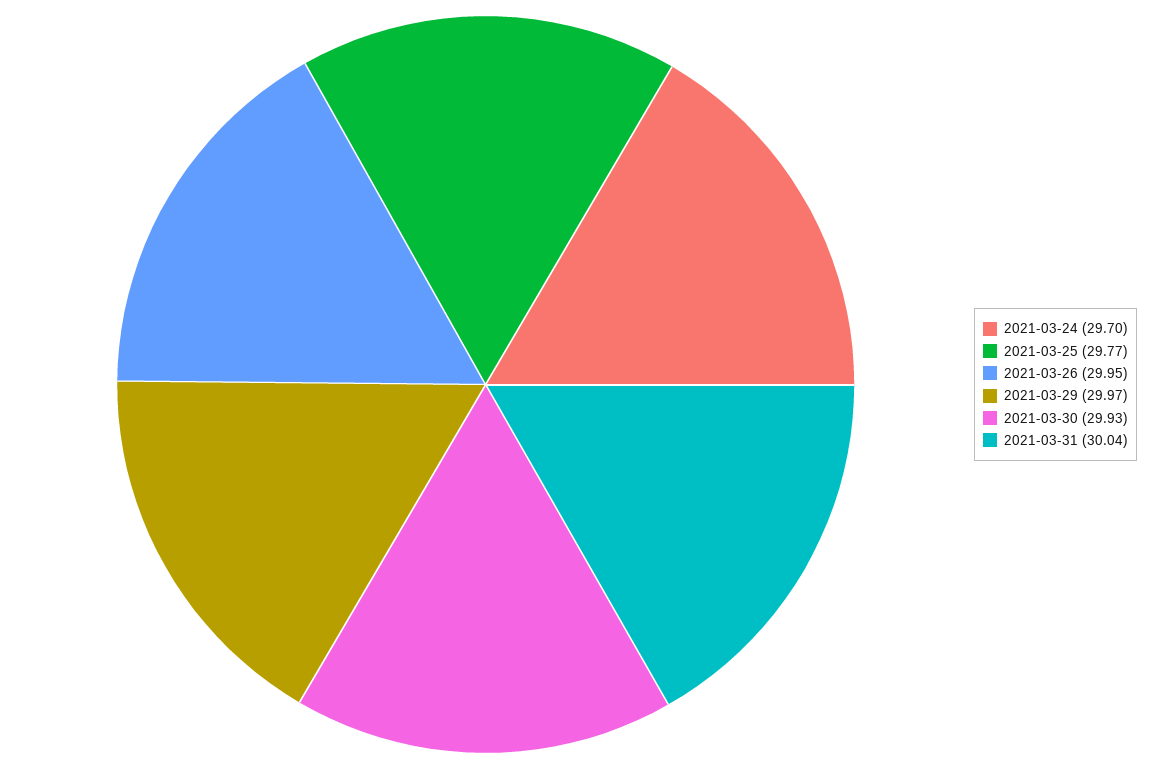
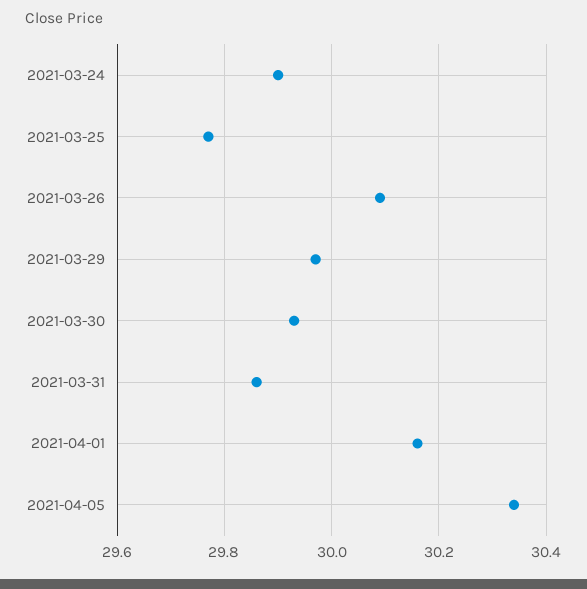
2021-03-24: 29.7 -> 29.9
2021-03-26: 29.95 -> 30.1
2021-03-31: 30.04 -> 29.85
2021-04-01: none -> 30.15
2021-04-05: none -> 30.35

